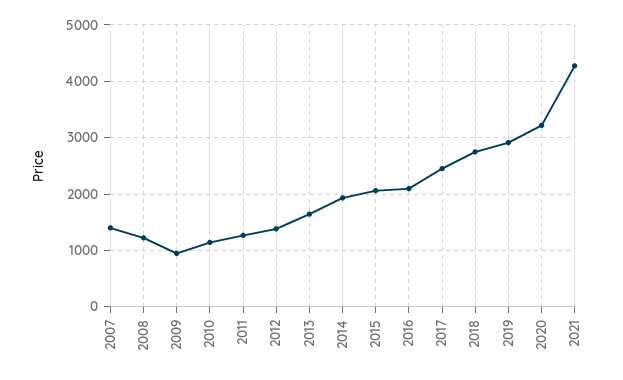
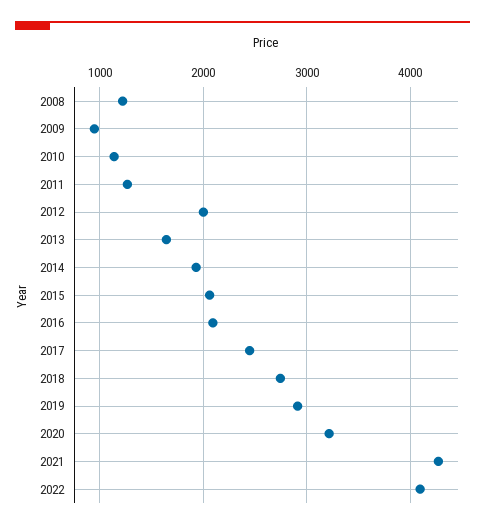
2007: 1400 -> none
2012: 1400 -> 2000
2022: none -> 4100

